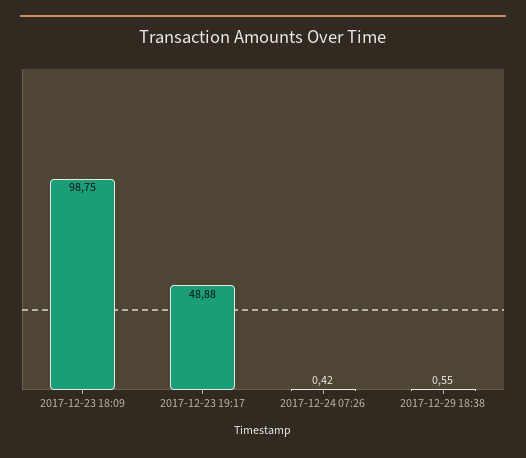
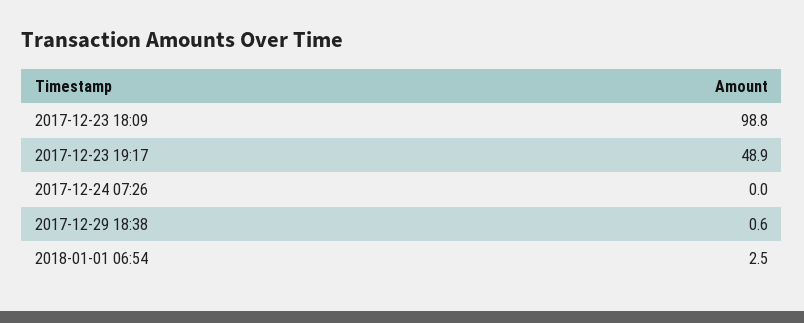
2017-12-24 07:26: 0.42 -> 0
2018-01-01 06:54: none -> 2.5

